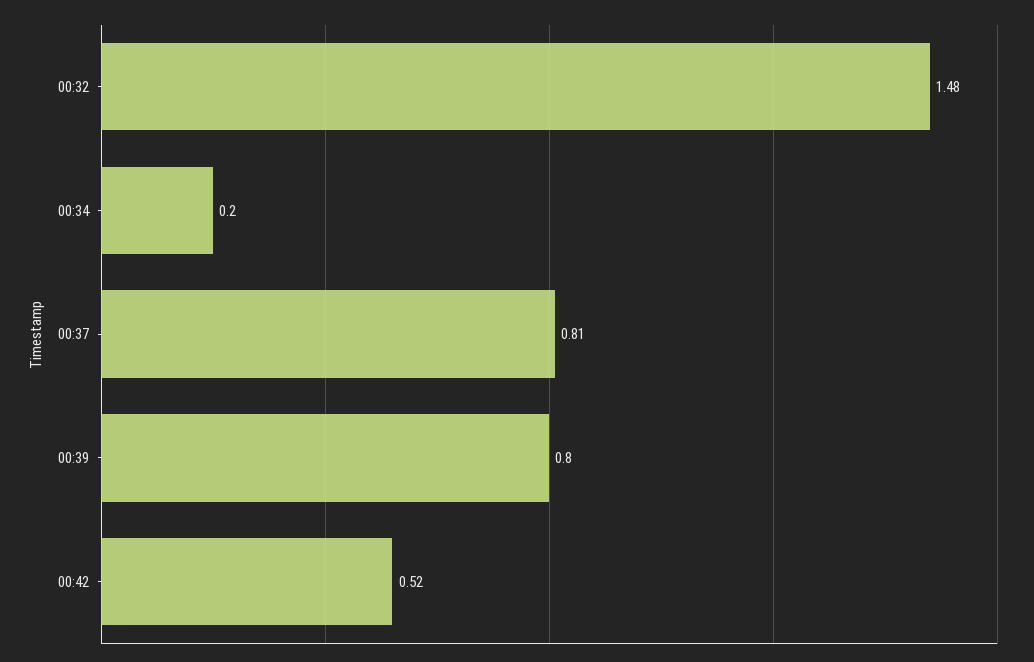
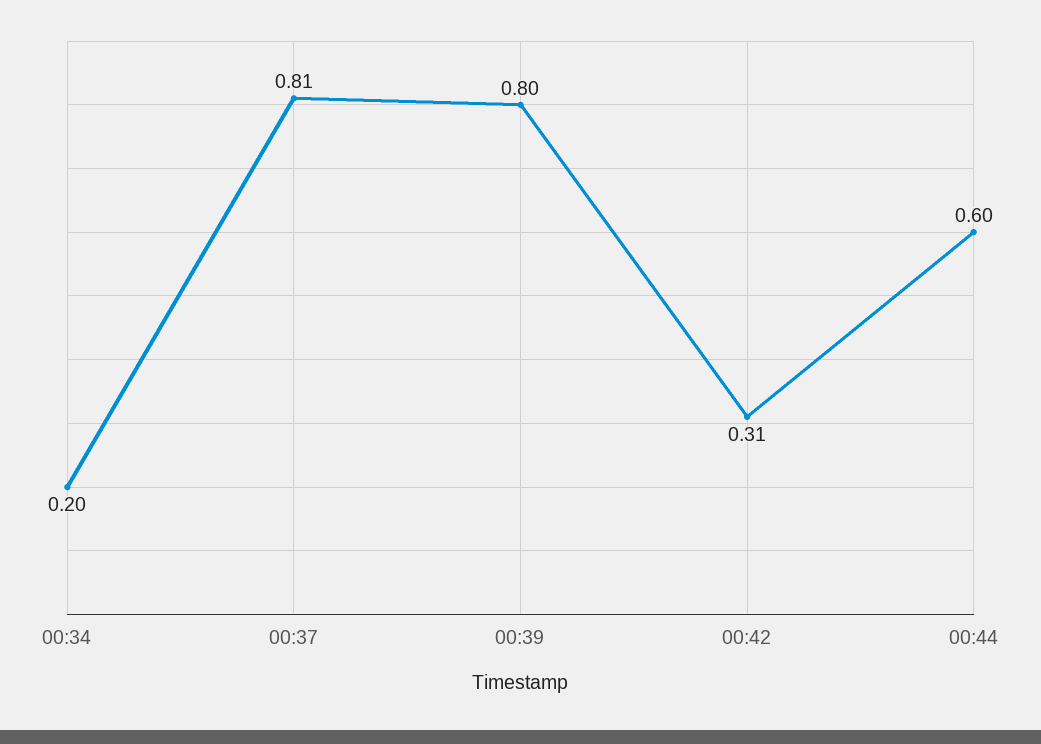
00:32: 1.48 -> none
00:42: 0.52 -> 0.31
00:44: none -> 0.6

